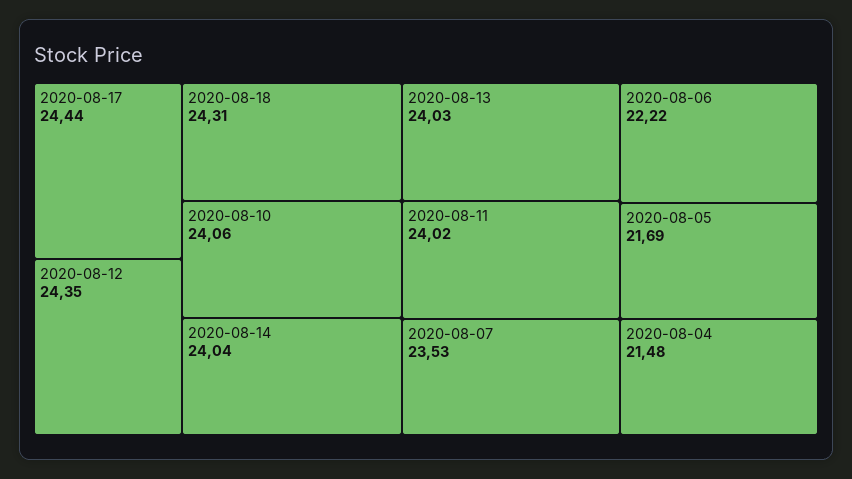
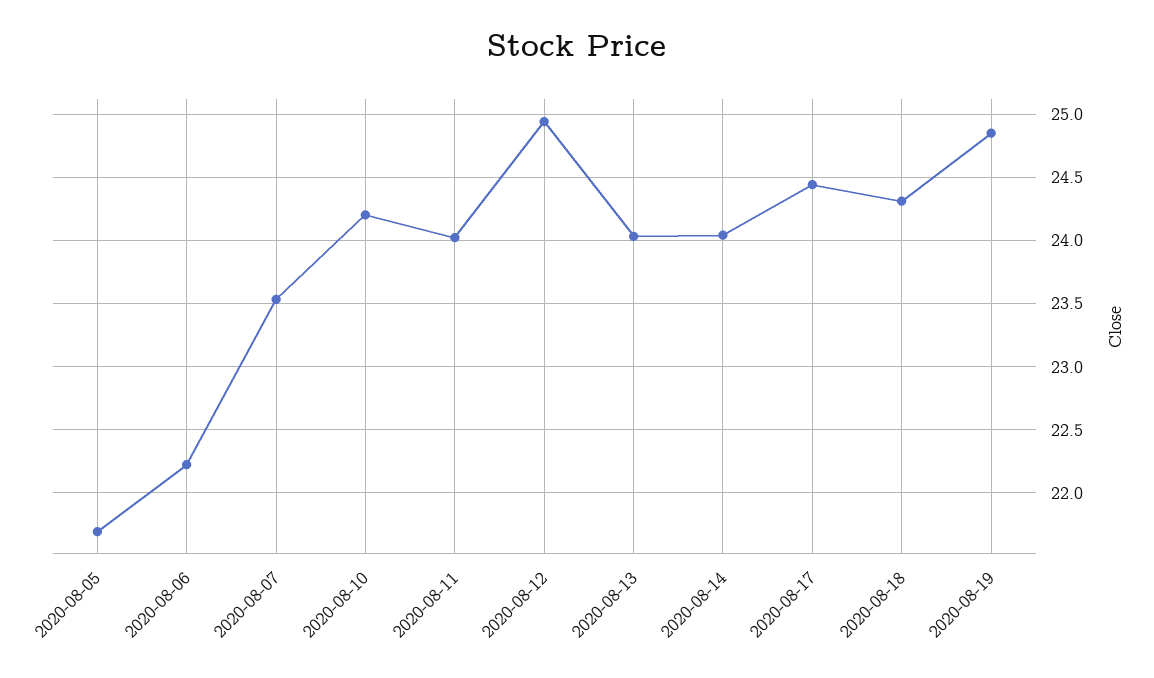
2020-08-12: 24.35 -> 24.95
2020-08-10: 24.06 -> 24.2
2020-08-04: 21.48 -> none
2020-08-19: none -> 24.85

